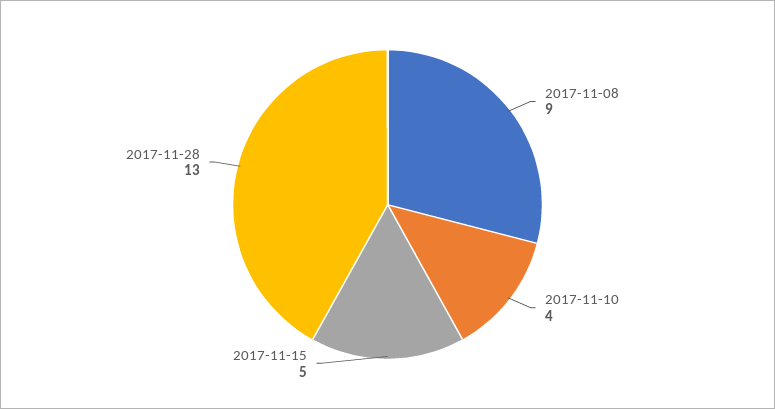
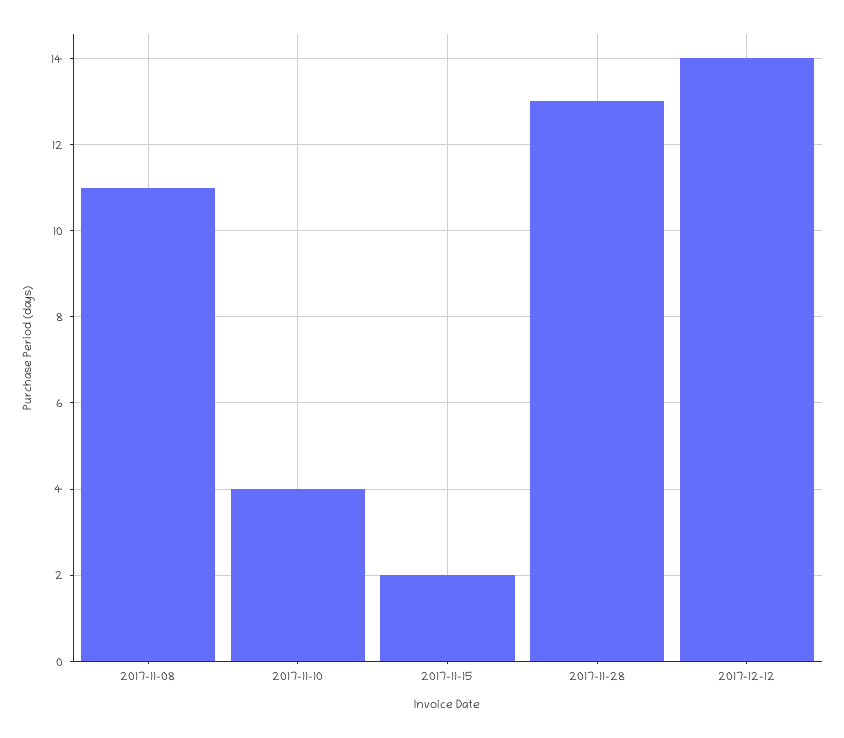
2017-11-08: 9 -> 11
2017-11-15: 5 -> 2
2017-12-12: none -> 14

